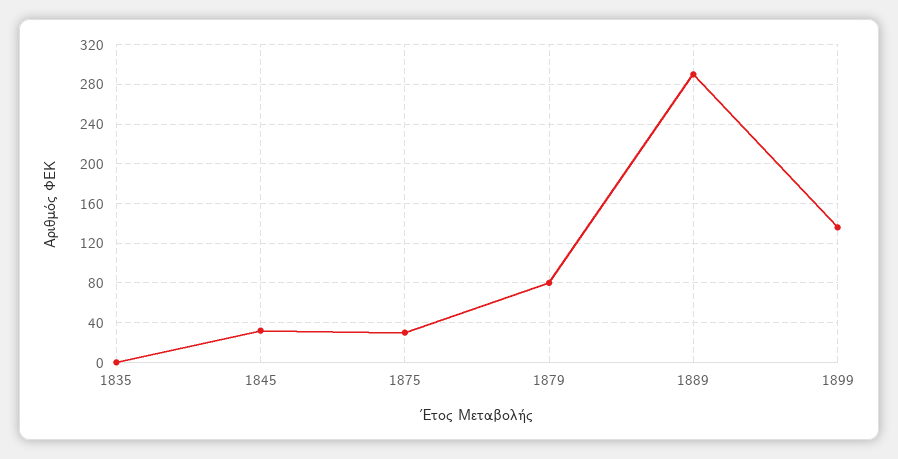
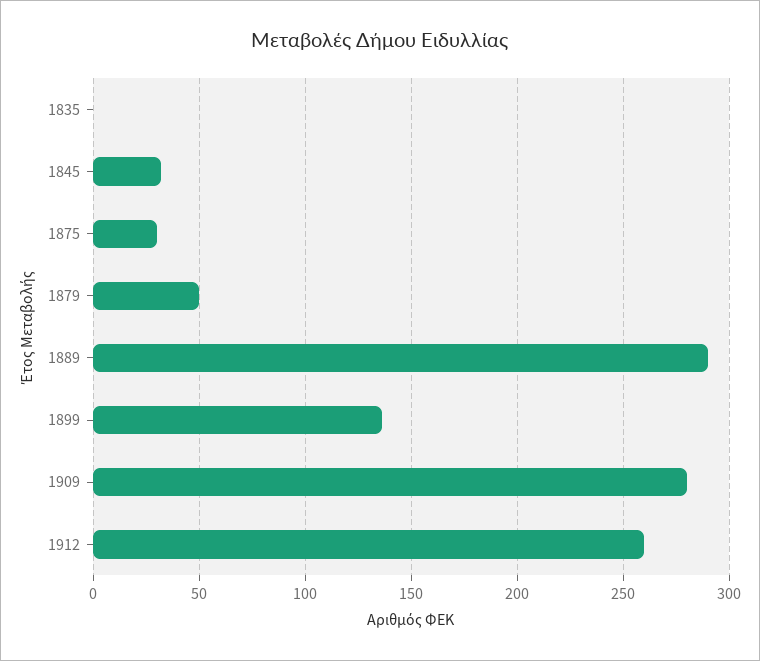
1879: 80 -> 50
1909: none -> 280
1912: none -> 260

